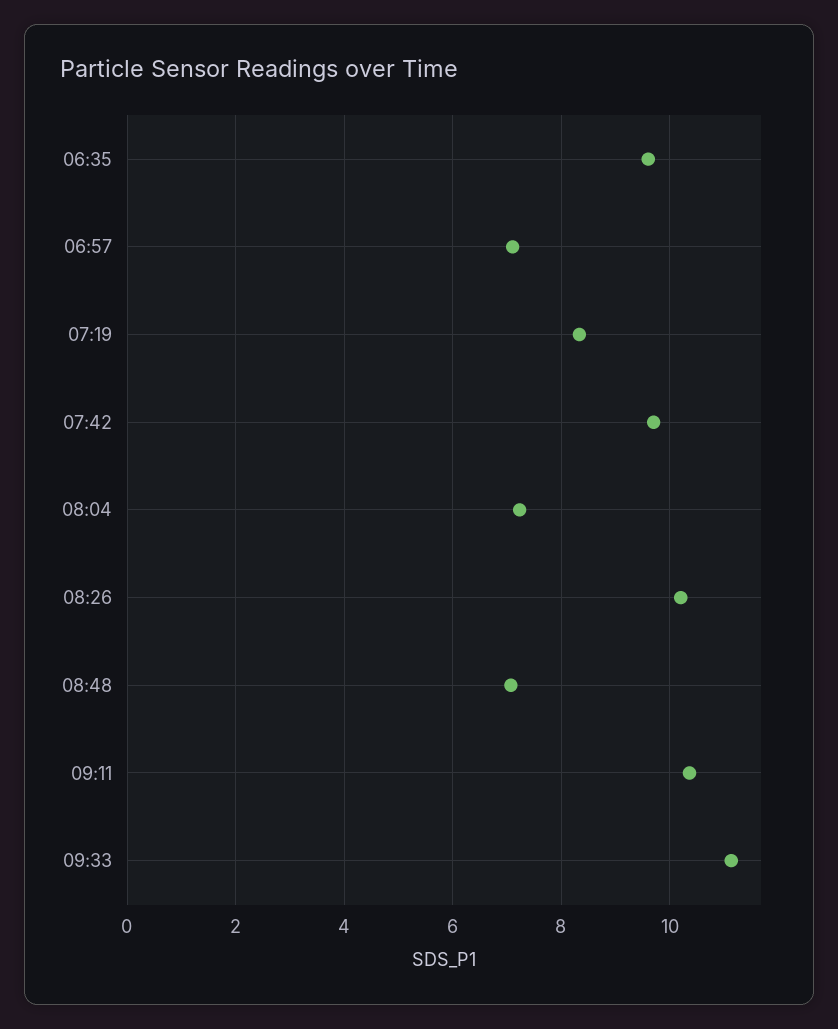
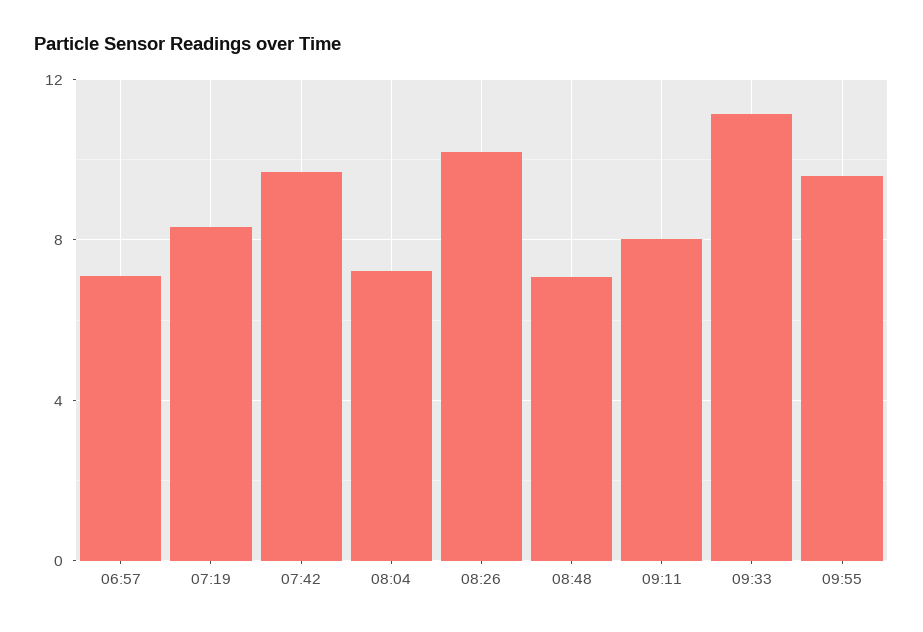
06:35: 9.6 -> none
09:11: 10.4 -> 8
09:55: none -> 9.5

